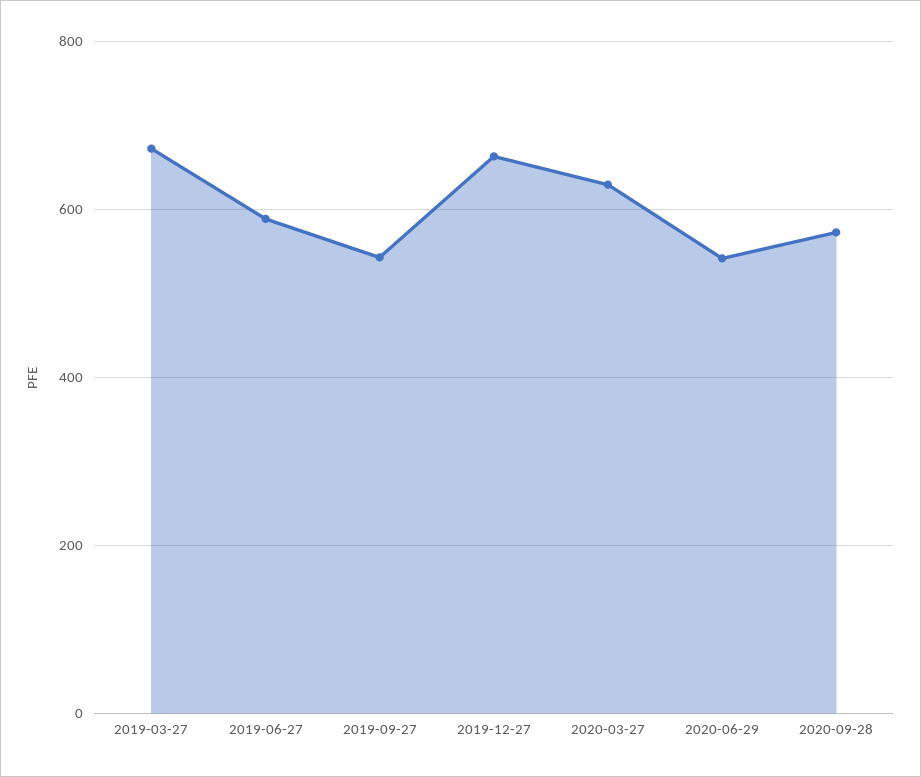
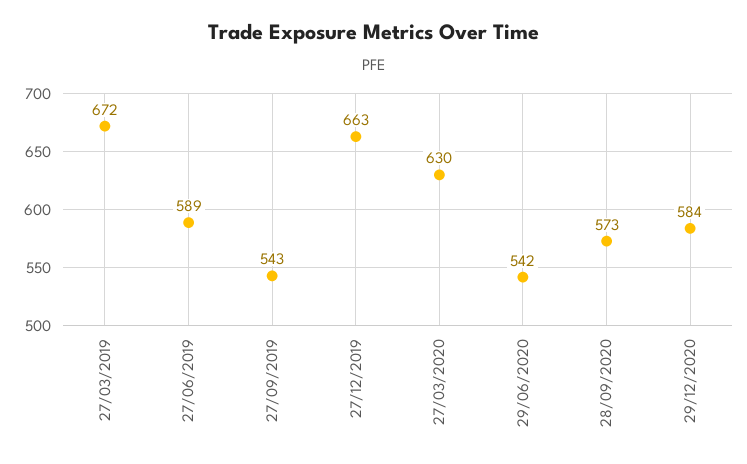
29/12/2020: none -> 584

